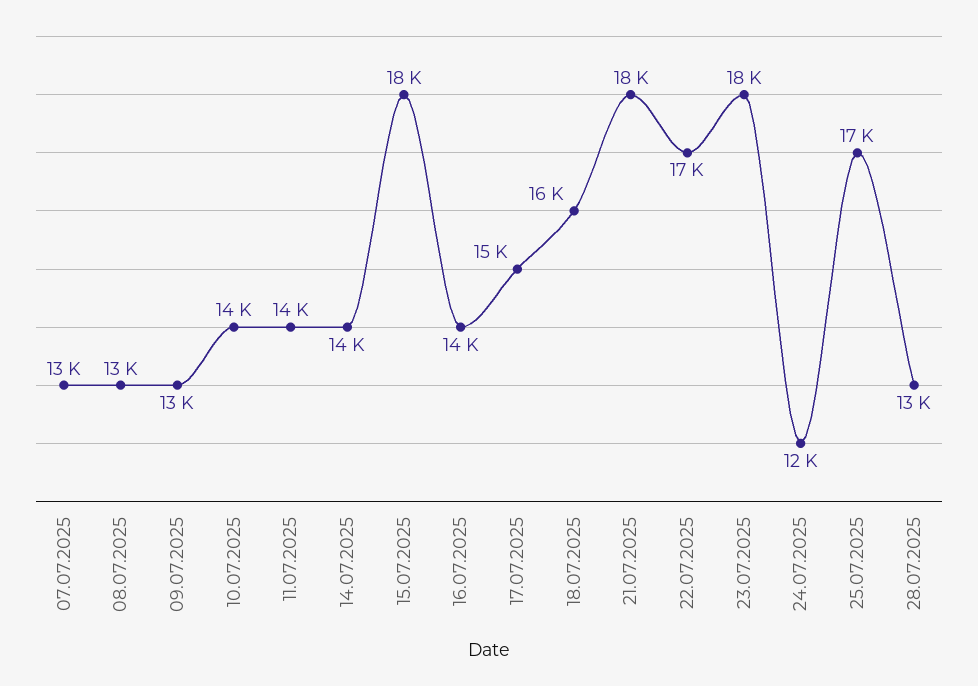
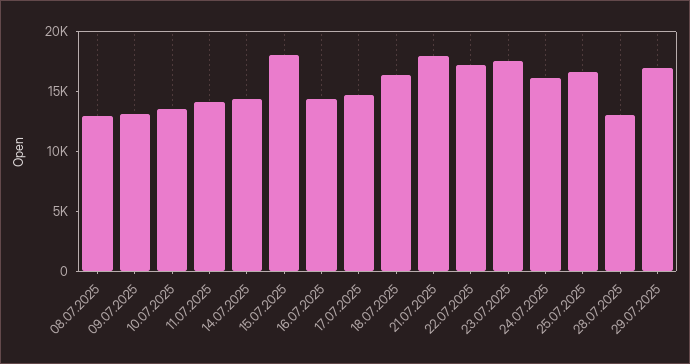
07.07.2025: 13000 -> none
24.07.2025: 12000 -> 16000
29.07.2025: none -> 17000

